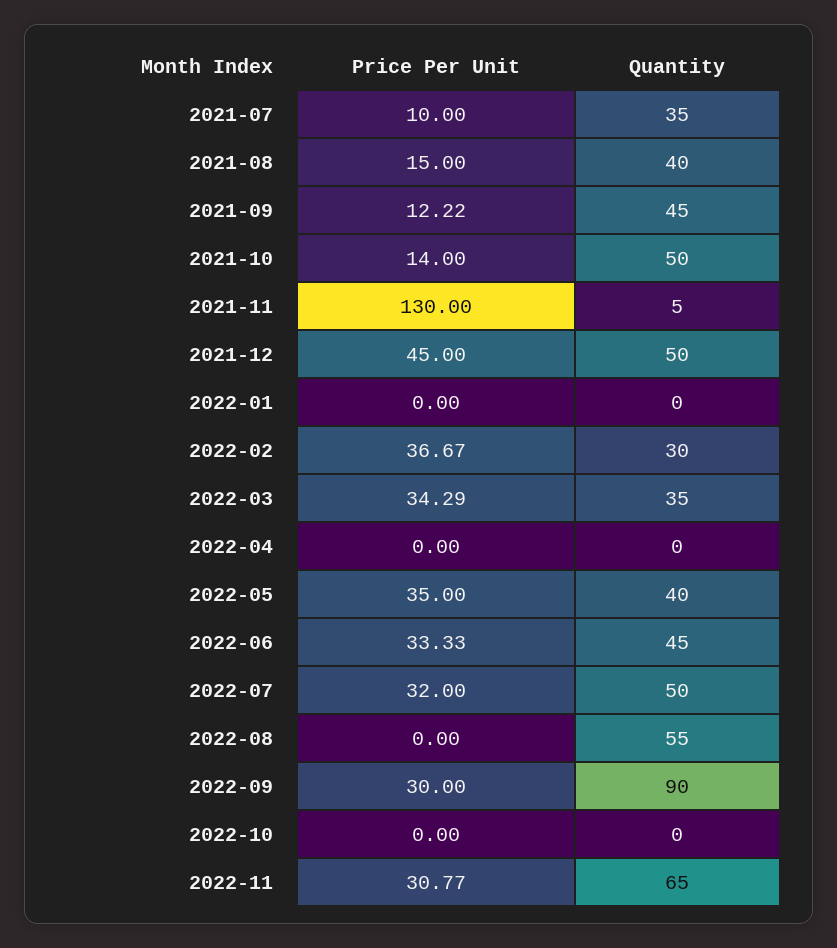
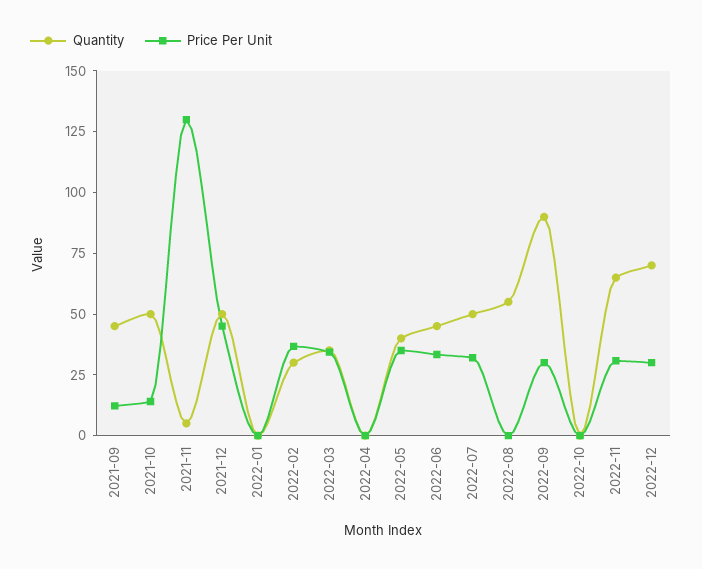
Price Per Unit, 2021-07: 10 -> none
Quantity, 2021-07: 35 -> none
Price Per Unit, 2021-08: 15 -> none
Quantity, 2021-08: 40 -> none
Quantity, 2022-12: none -> 70
Price Per Unit, 2022-12: none -> 30

